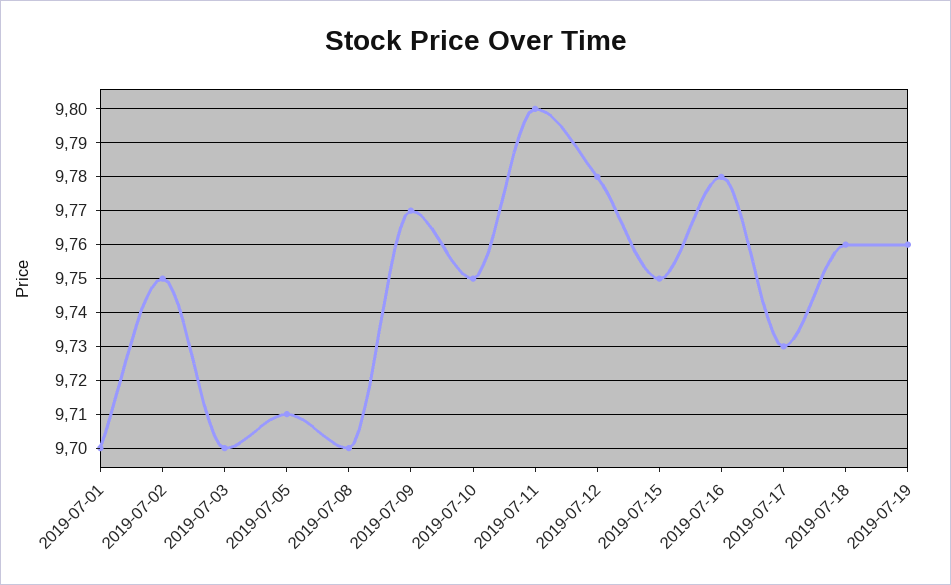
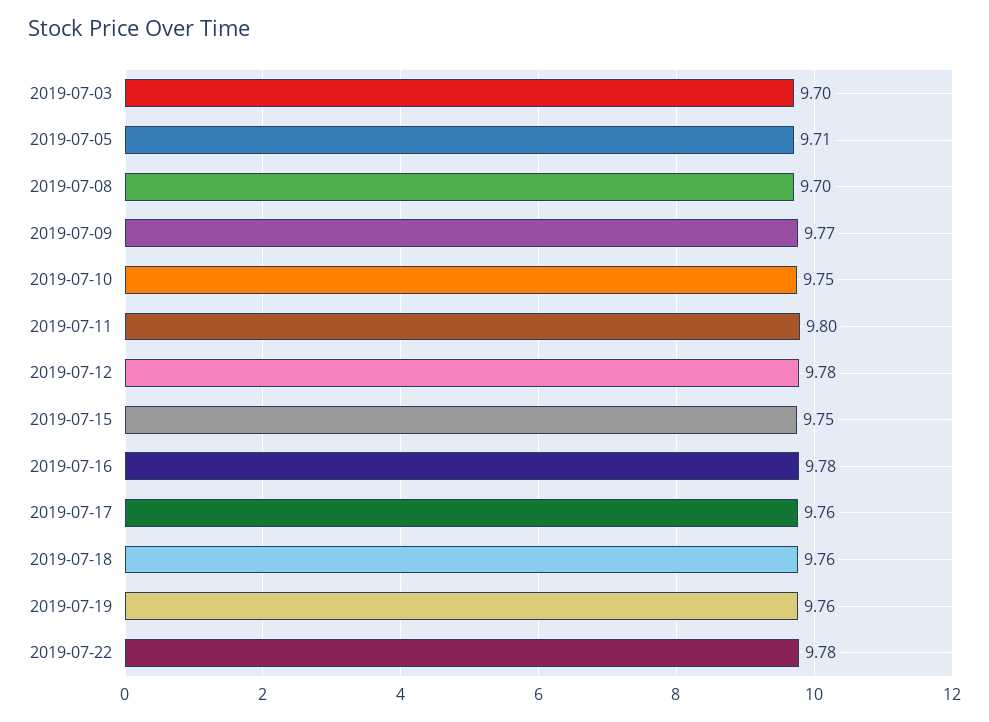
2019-07-01: 9.7 -> none
2019-07-02: 9.75 -> none
2019-07-17: 9.73 -> 9.76
2019-07-22: none -> 9.78

